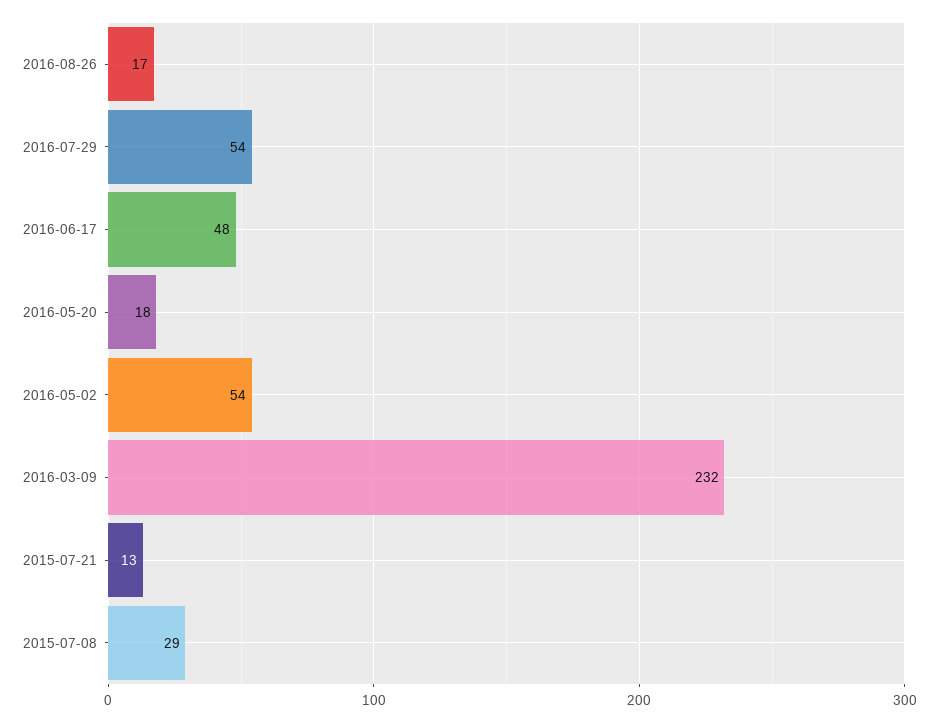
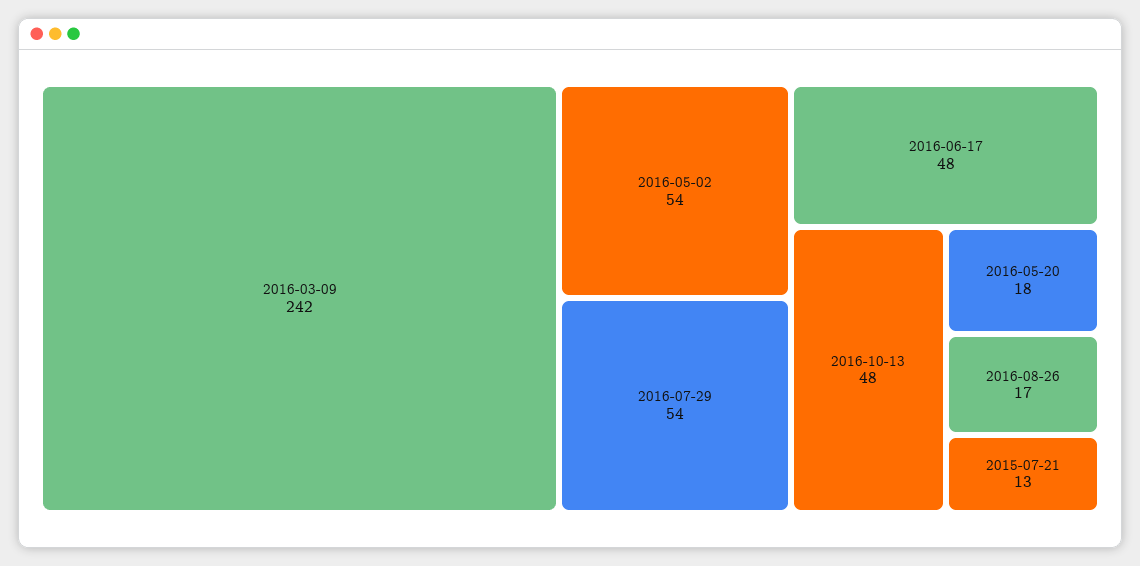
2016-03-09: 232 -> 242
2015-07-08: 29 -> none
2016-10-13: none -> 48

